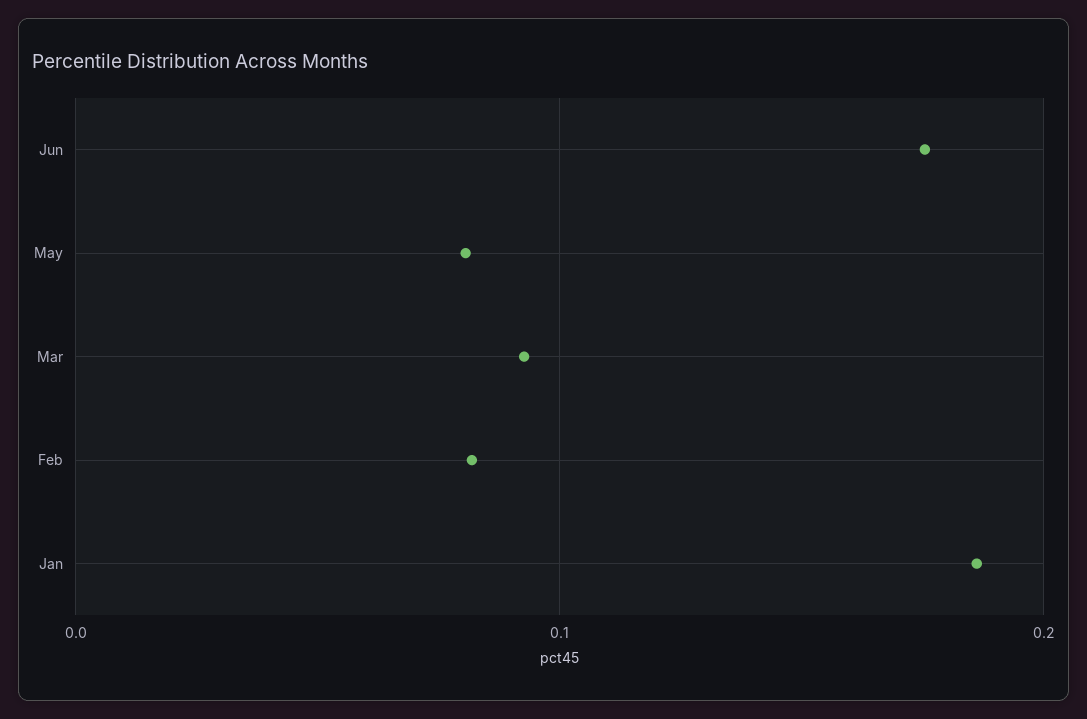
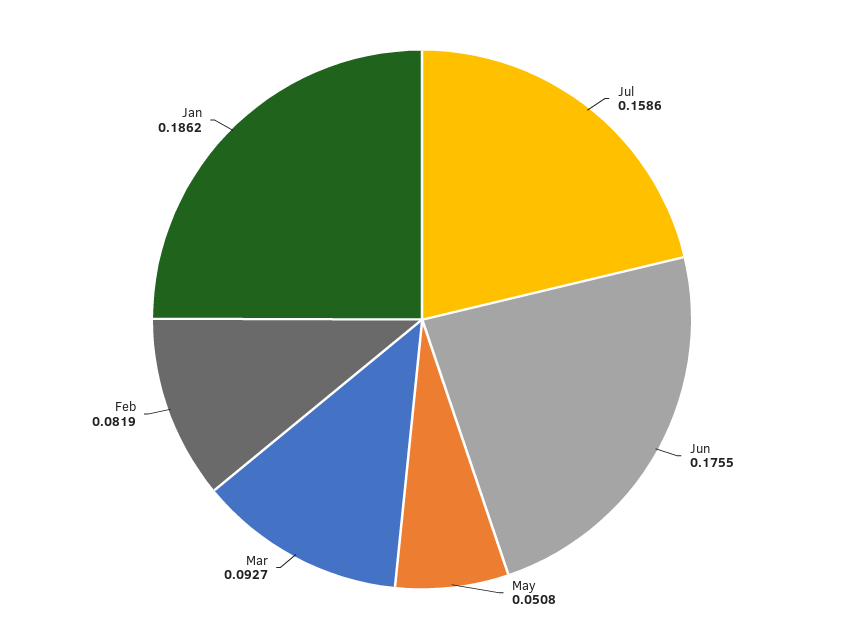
May: 0.08 -> 0.0508
Jul: none -> 0.1586

